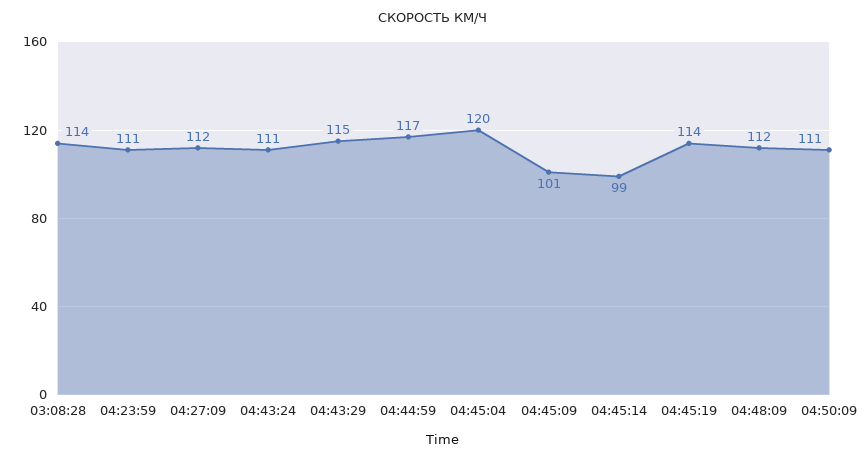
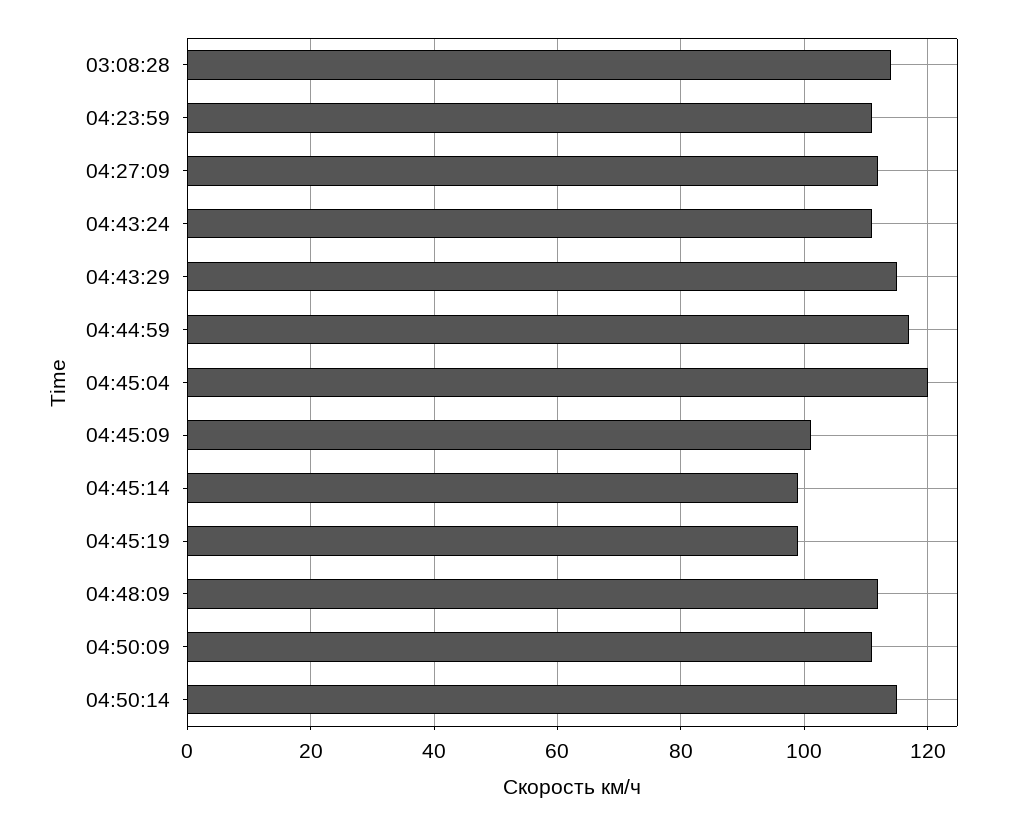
04:45:19: 114 -> 100
04:50:14: none -> 115

